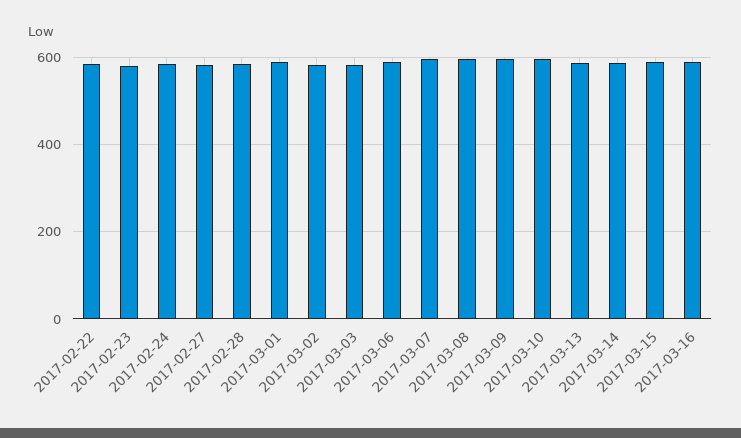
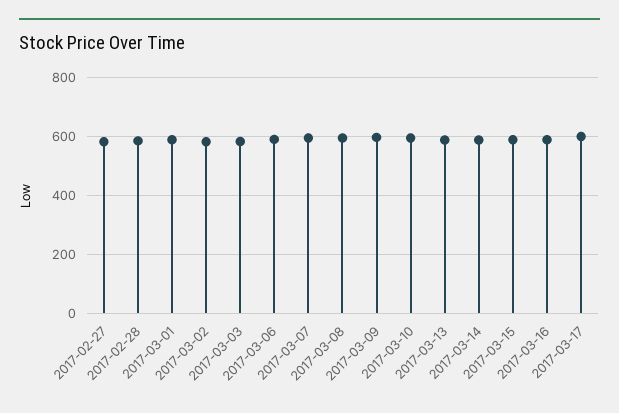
2017-02-22: 580 -> none
2017-02-23: 580 -> none
2017-02-24: 580 -> none
2017-03-17: none -> 600

